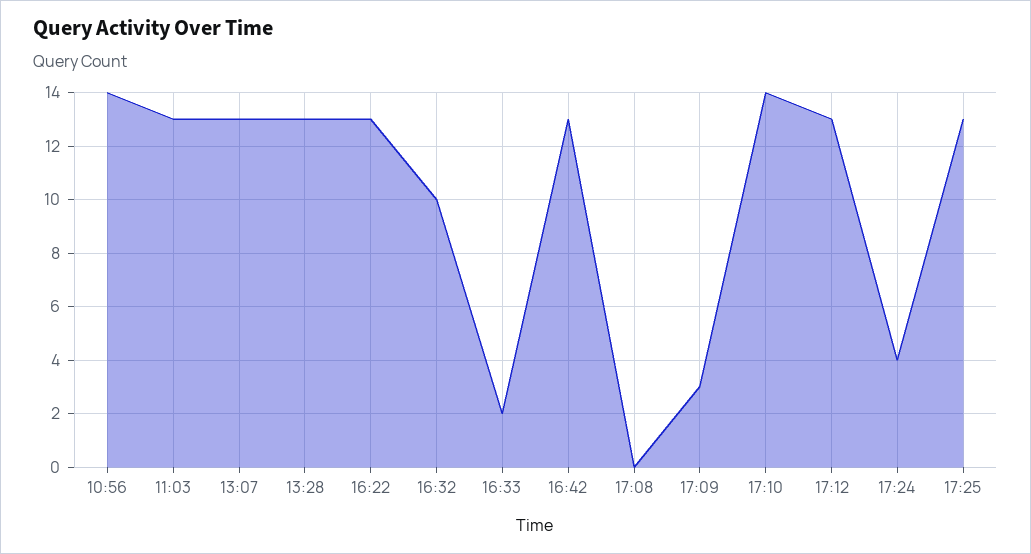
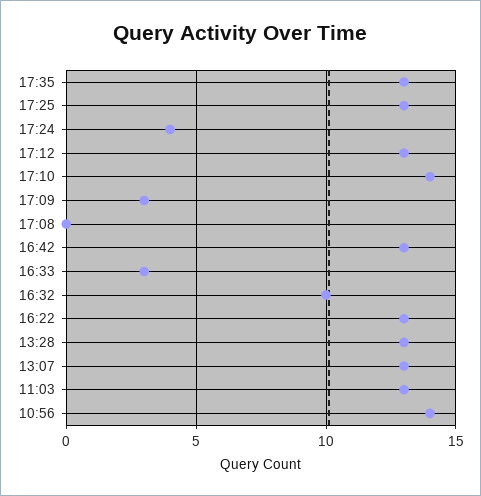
16:33: 2 -> 3
17:35: none -> 13

